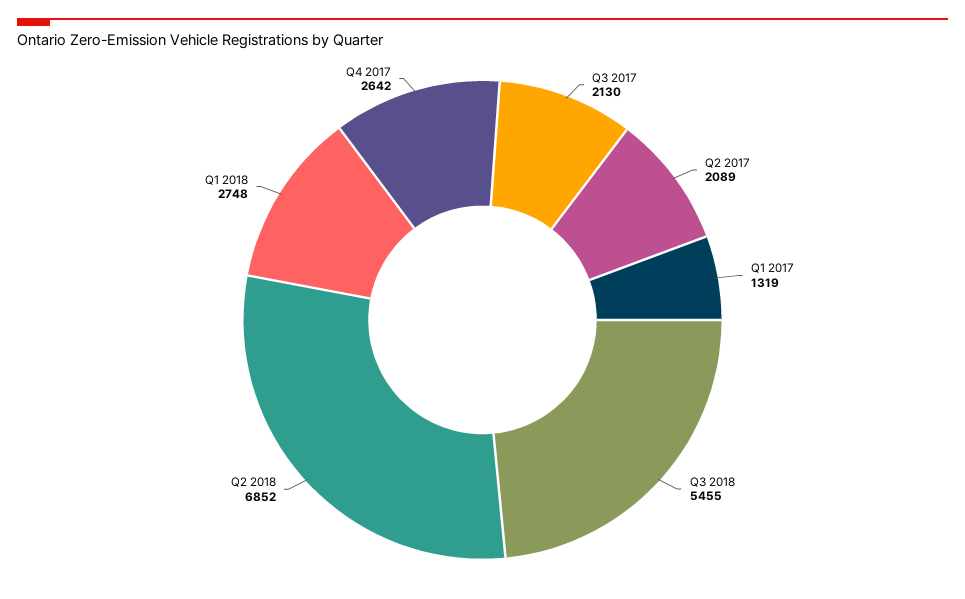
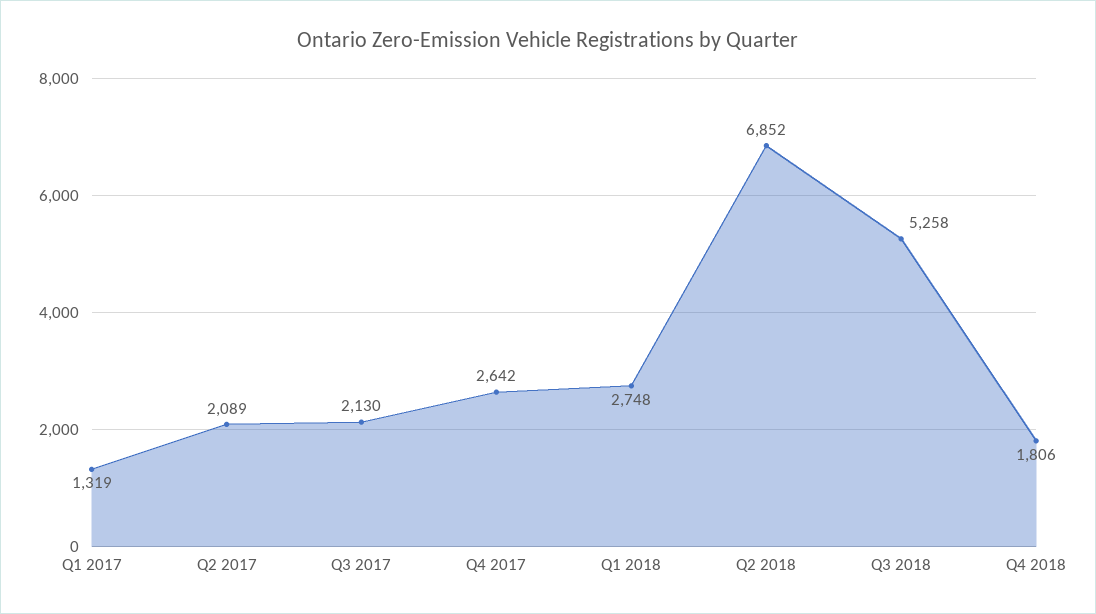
Q3 2018: 5455 -> 5258
Q4 2018: none -> 1806

